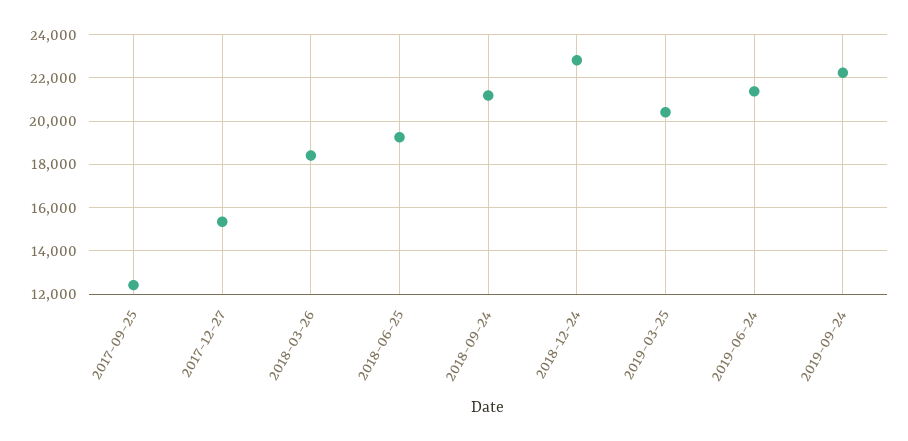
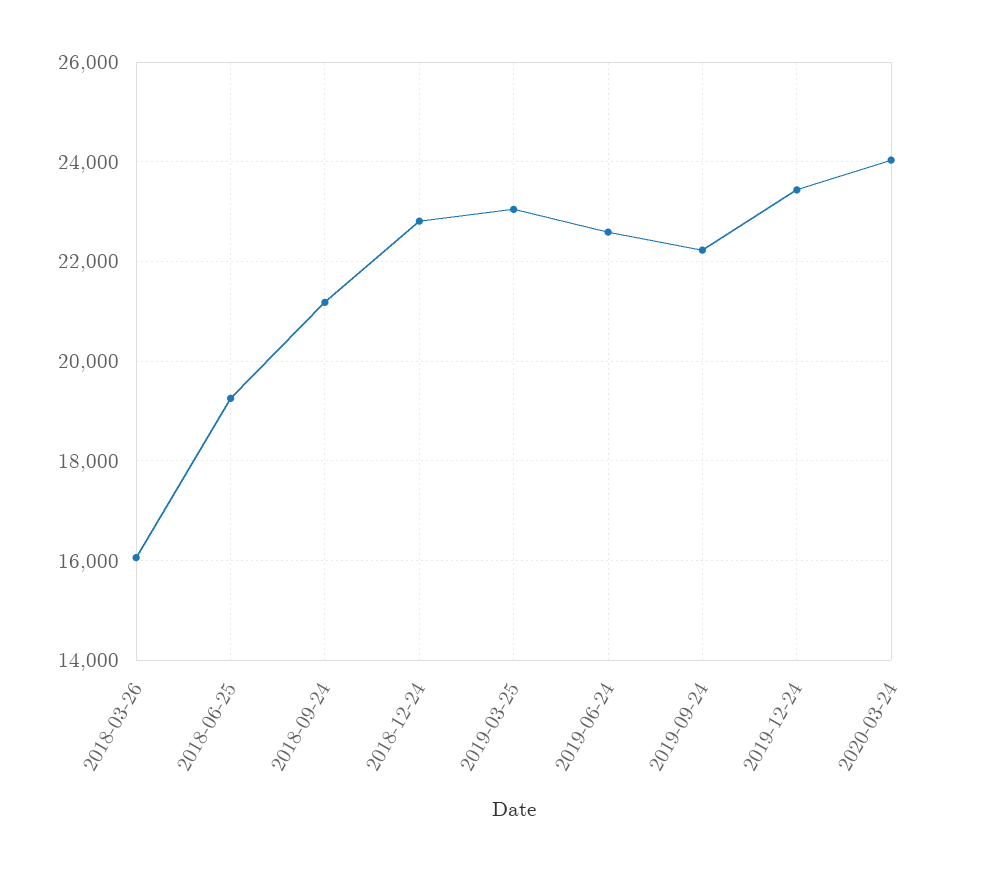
2017-09-25: 12500 -> none
2017-12-27: 15500 -> none
2018-03-26: 18500 -> 16000
2019-03-25: 20500 -> 23000
2019-06-24: 21500 -> 22600
2019-12-24: none -> 23400
2020-03-24: none -> 24000

